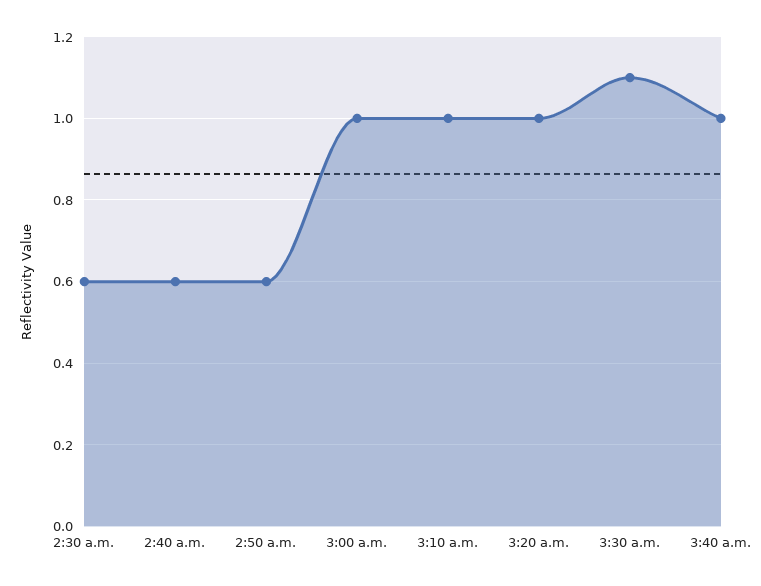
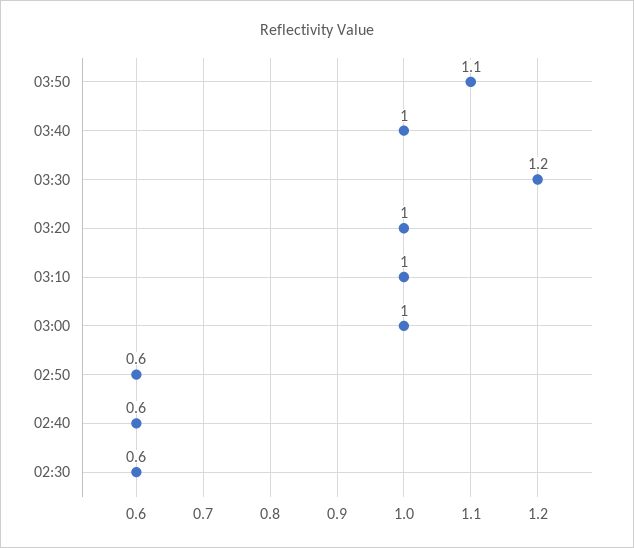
3:30 a.m.: 1.1 -> 1.2
03:50: none -> 1.1

